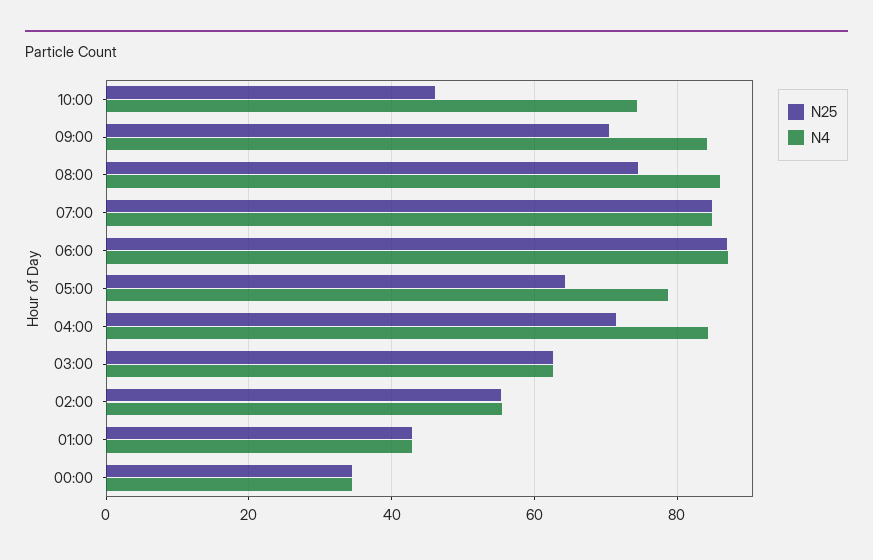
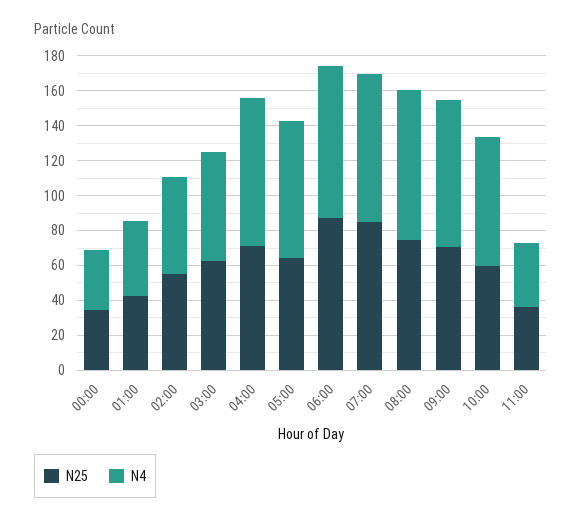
N25, 10:00: 46 -> 60
N25, 11:00: none -> 35
N4, 11:00: none -> 35

